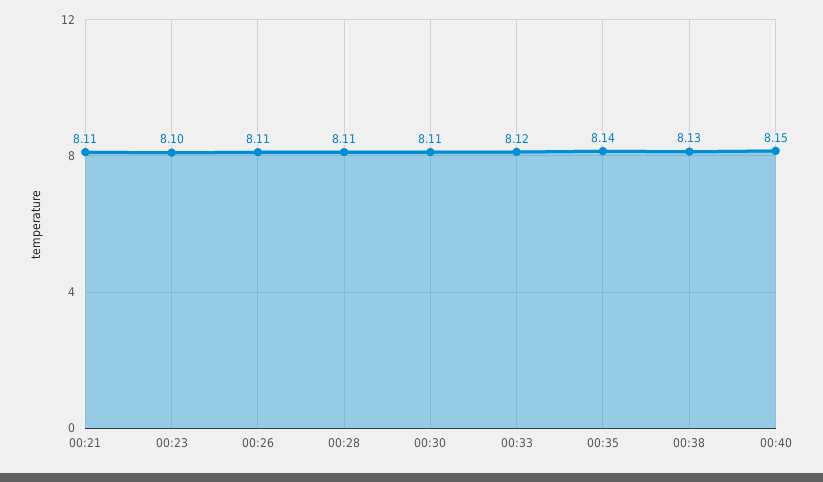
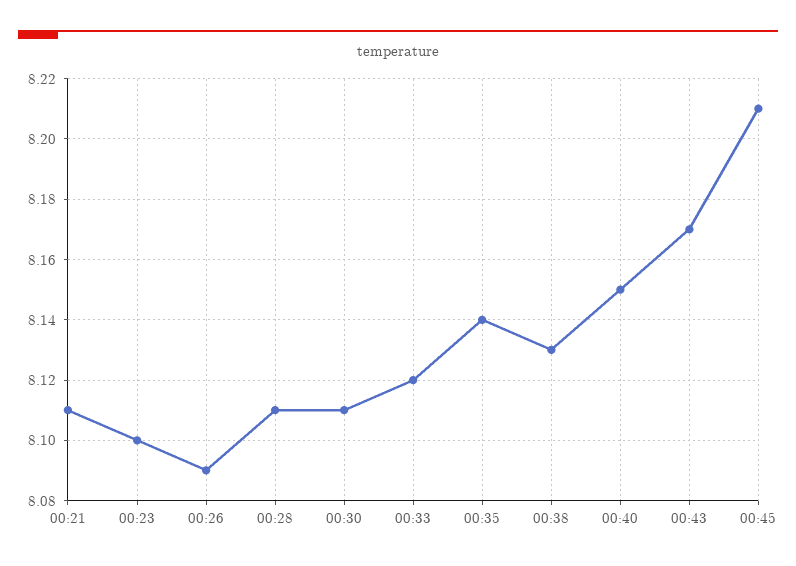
00:26: 8.11 -> 8.09
00:43: none -> 8.17
00:45: none -> 8.21

